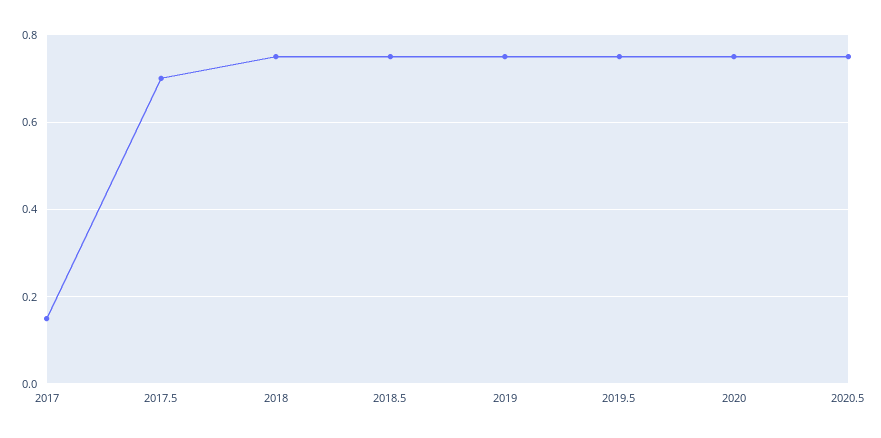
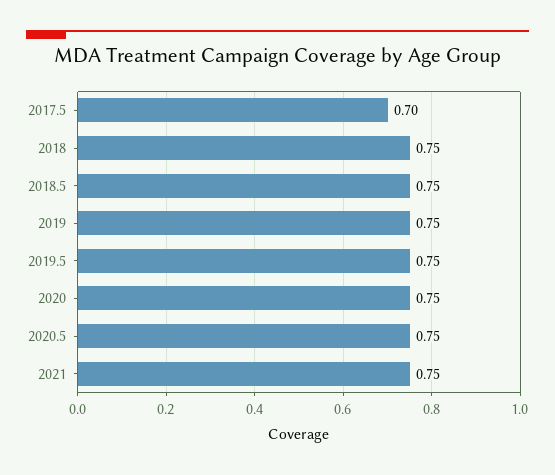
2017: 0.15 -> none
2021: none -> 0.75

